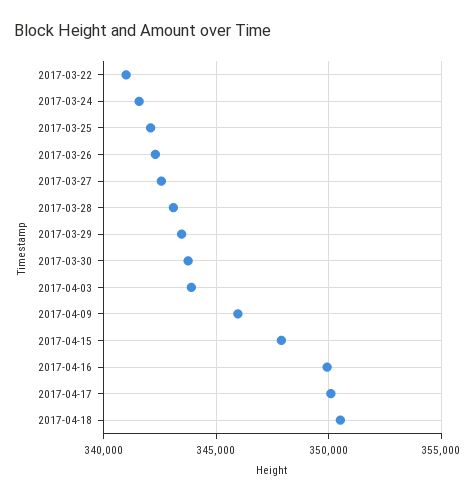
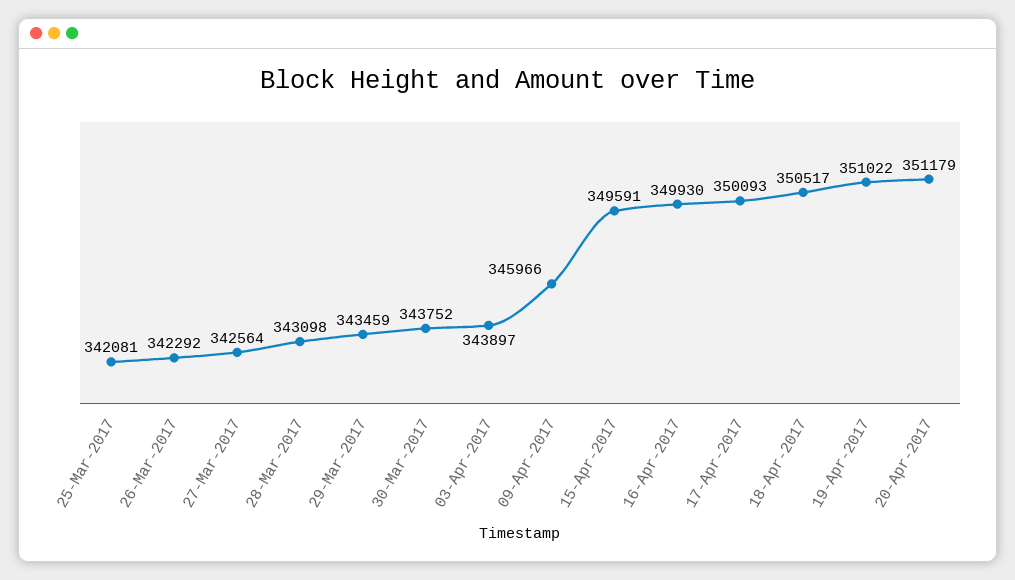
2017-03-22: 341000 -> none
2017-03-24: 341500 -> none
2017-04-15: 348000 -> 349591
19-Apr-2017: none -> 351022
20-Apr-2017: none -> 351179

